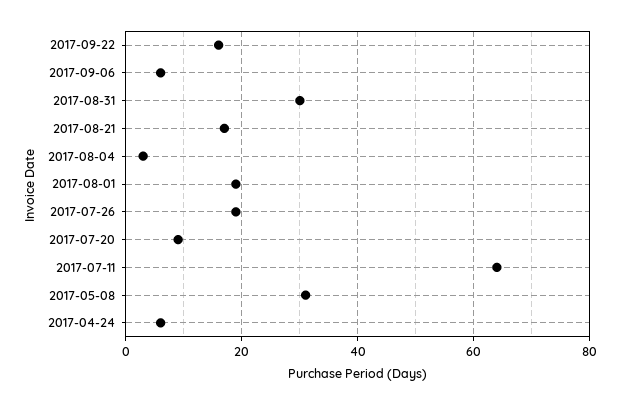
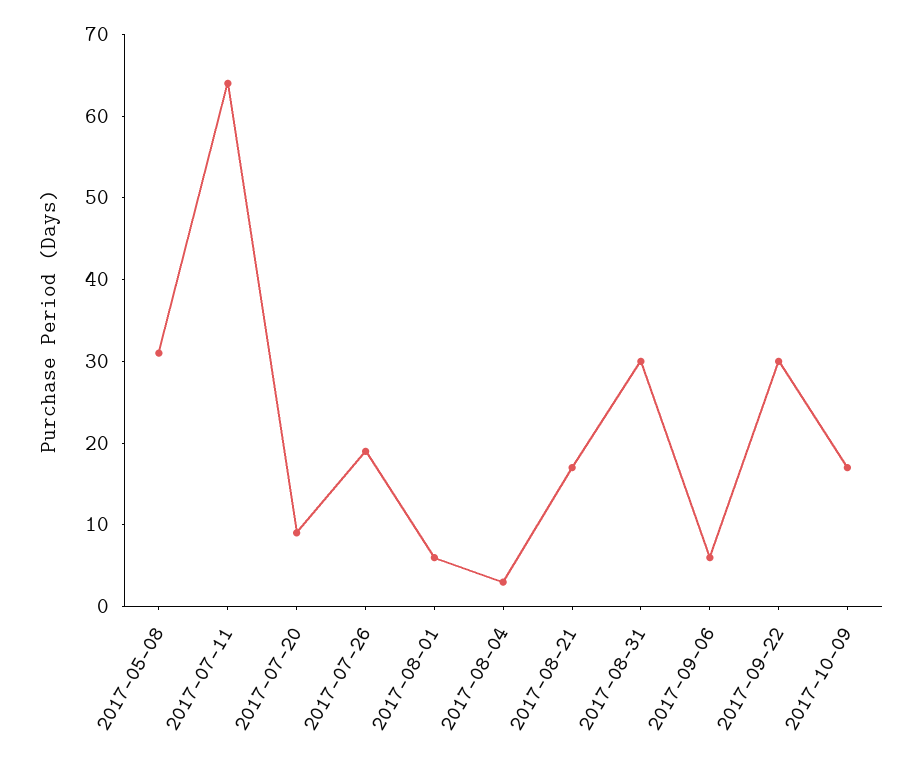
2017-09-22: 15 -> 30
2017-08-01: 20 -> 6
2017-04-24: 5 -> none
2017-10-09: none -> 17

